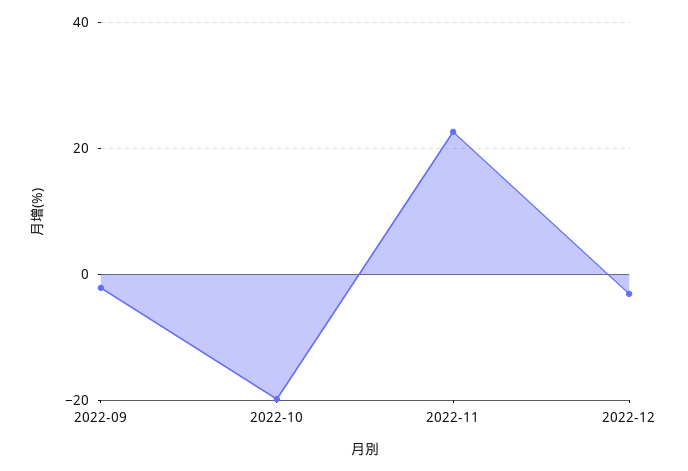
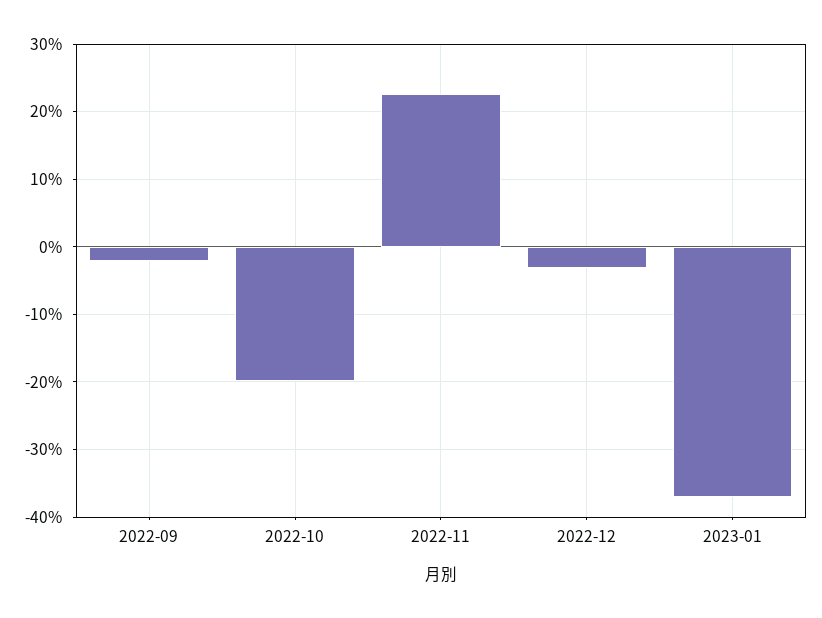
2023-01: none -> -37

